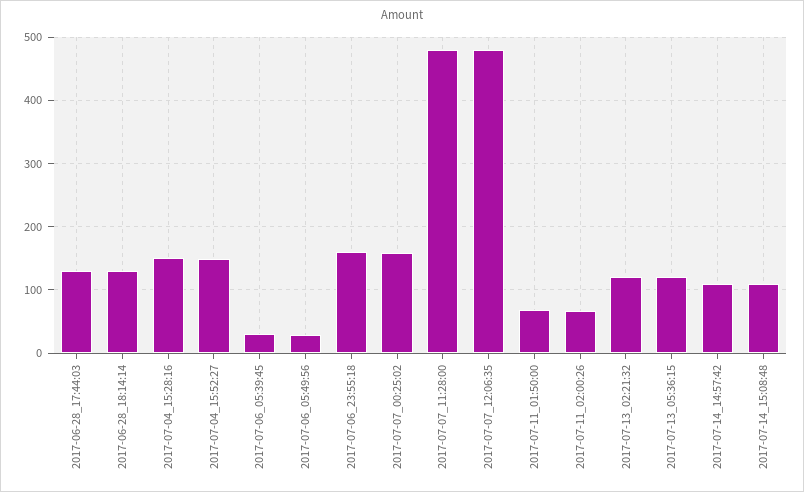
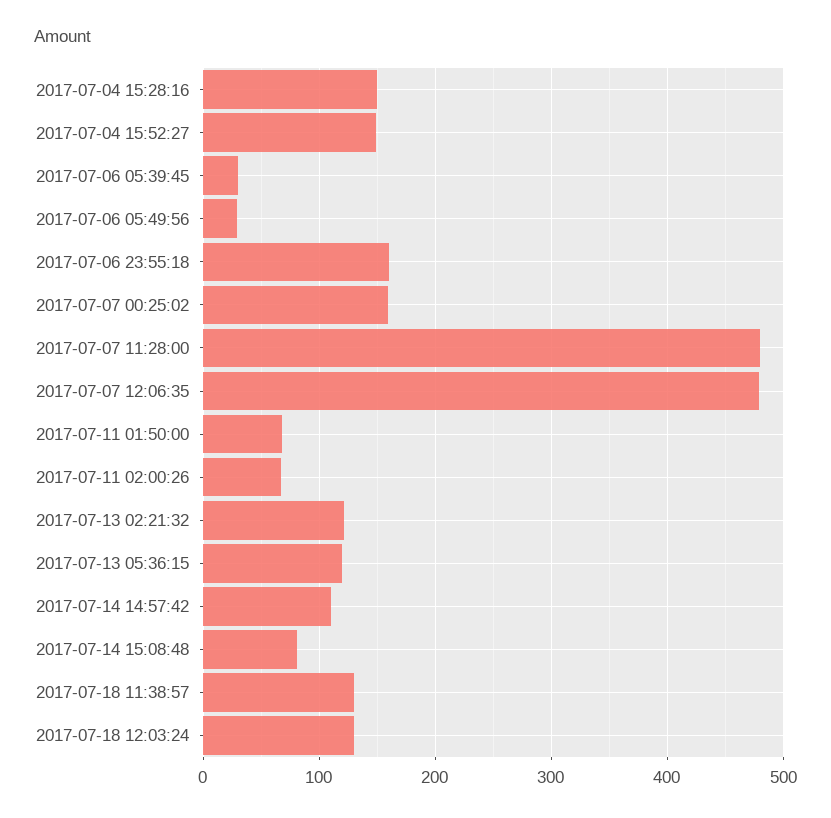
2017-06-28_17:44:03: 130 -> none
2017-06-28_18:14:14: 130 -> none
2017-07-14_15:08:48: 110 -> 80
2017-07-18 11:38:57: none -> 130
2017-07-18 12:03:24: none -> 130

